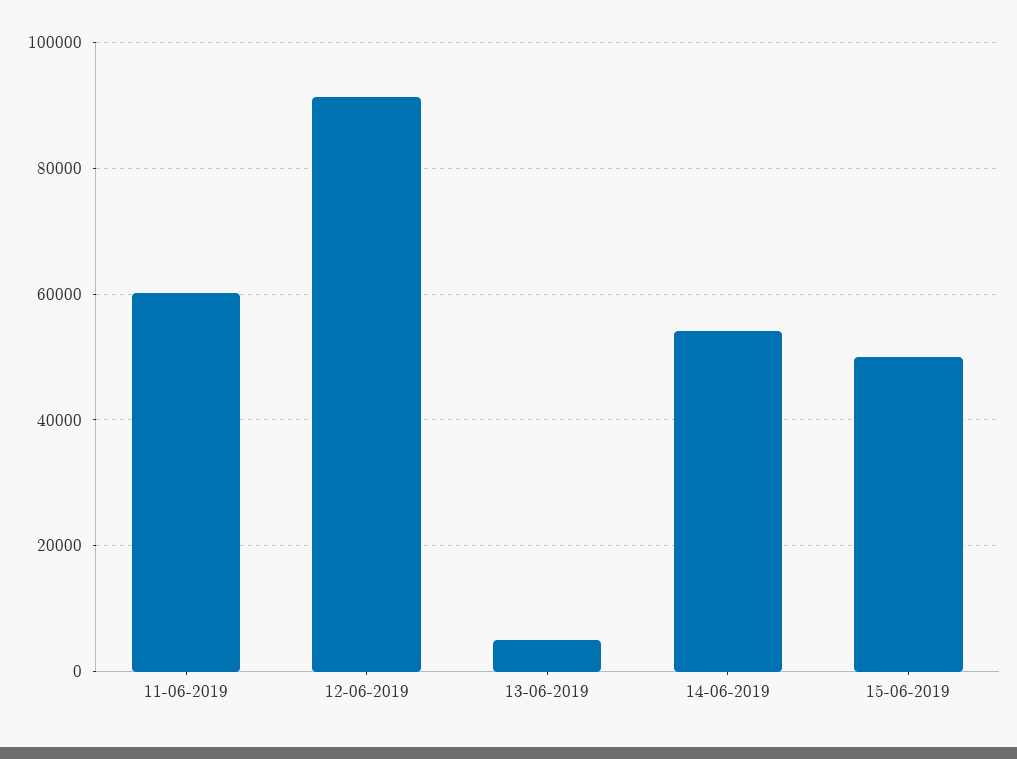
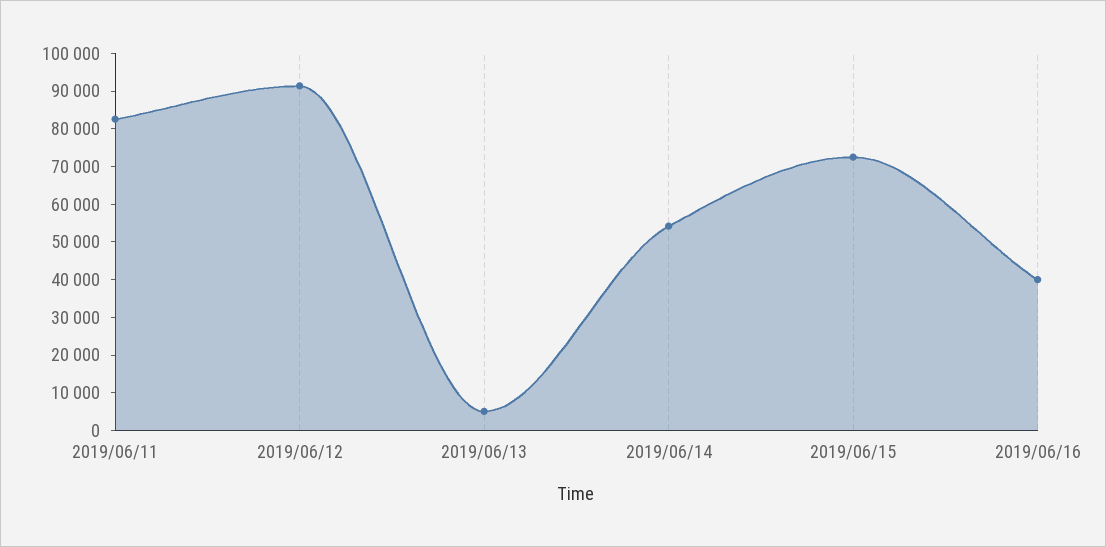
11-06-2019: 60000 -> 82500
15-06-2019: 50000 -> 72500
2019/06/16: none -> 40000

